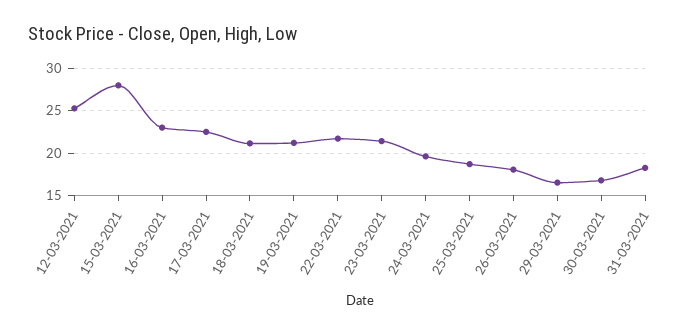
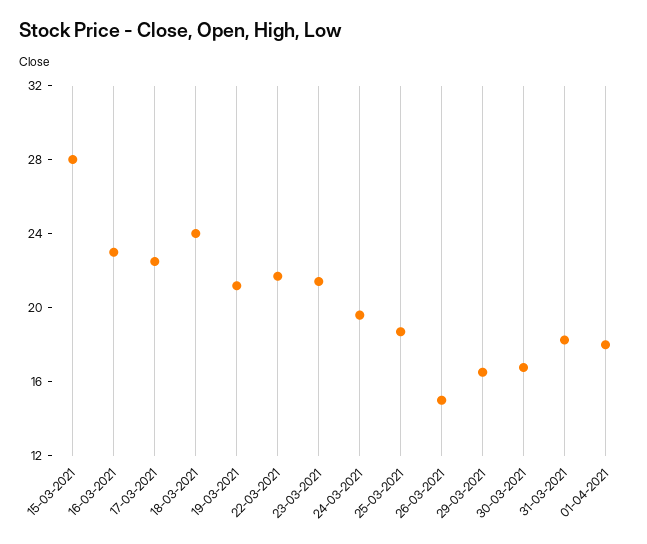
12-03-2021: 25 -> none
18-03-2021: 21 -> 24
26-03-2021: 18 -> 15
01-04-2021: none -> 18

